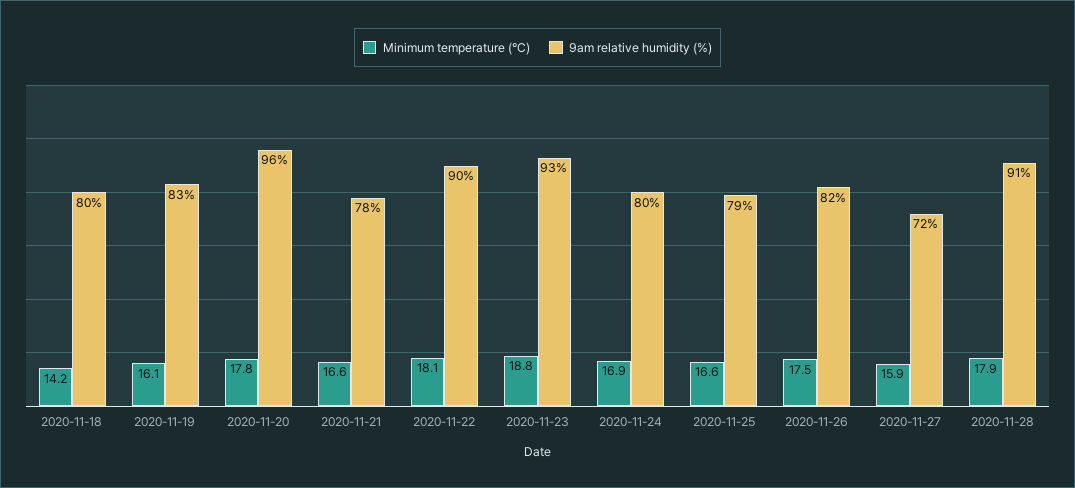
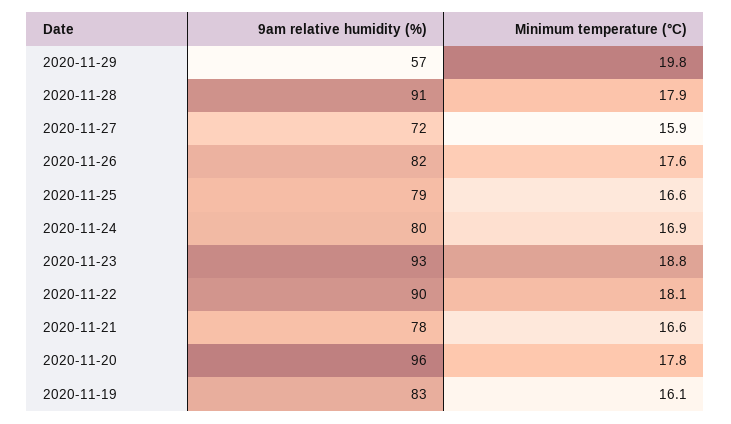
Minimum temperature (°C), 2020-11-18: 14.2 -> none
9am relative humidity (%), 2020-11-18: 80 -> none
Minimum temperature (°C), 2020-11-26: 17.5 -> 17.6
9am relative humidity (%), 2020-11-29: none -> 57
Minimum temperature (°C), 2020-11-29: none -> 19.8

